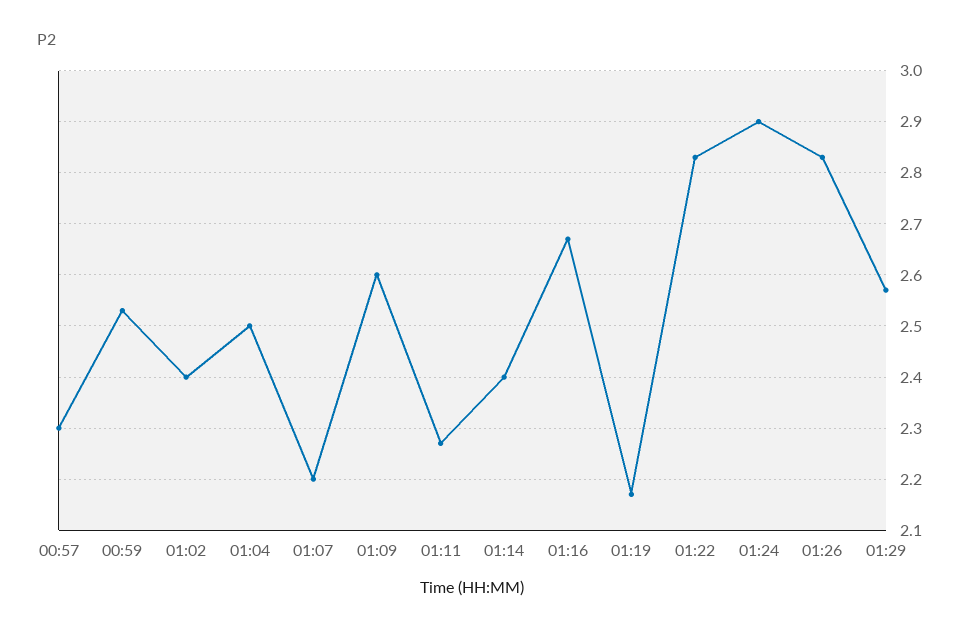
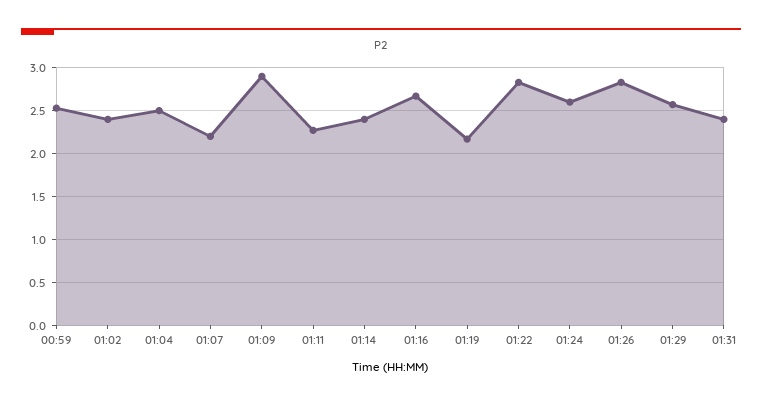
00:57: 2.3 -> none
01:09: 2.6 -> 2.9
01:24: 2.9 -> 2.6
01:31: none -> 2.4

